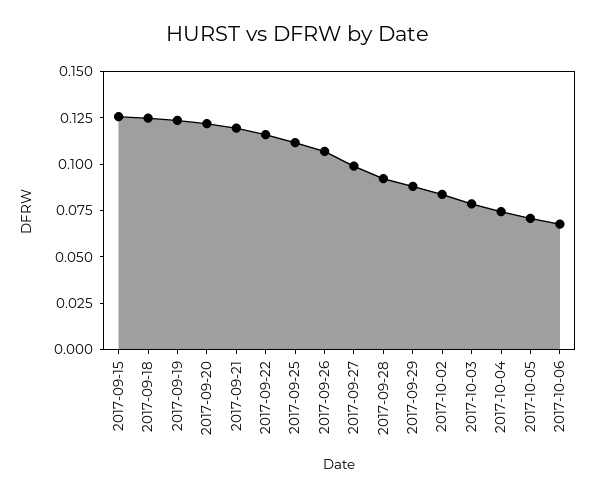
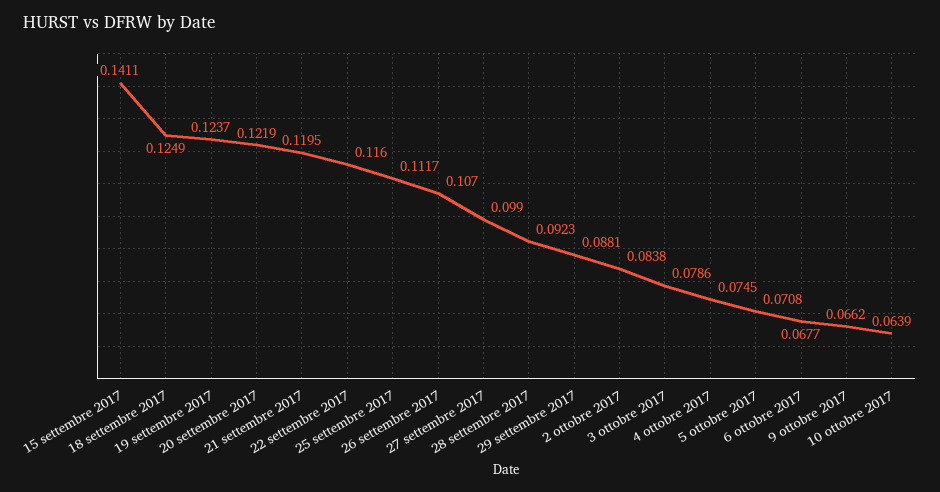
2017-09-15: 0.125 -> 0.1411
9 ottobre 2017: none -> 0.0662
10 ottobre 2017: none -> 0.0639

